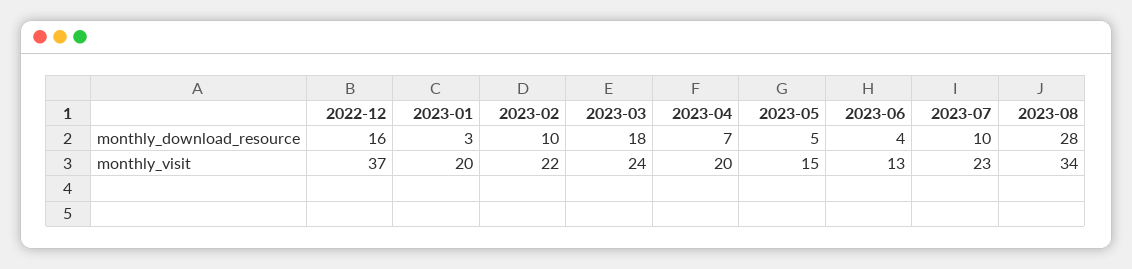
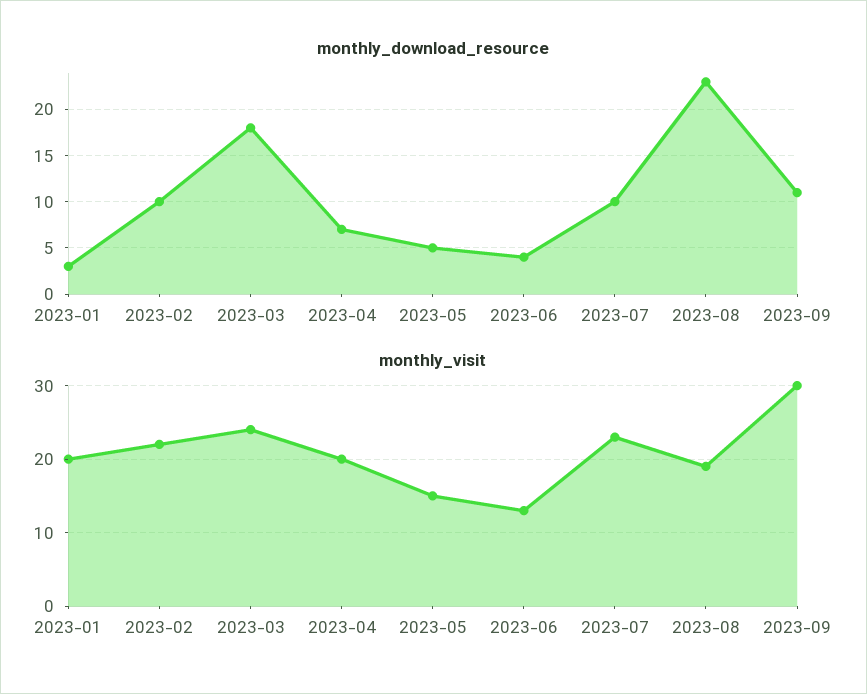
monthly_download_resource, 2022-12: 16 -> none
monthly_download_resource, 2023-08: 28 -> 23
monthly_visit, 2022-12: 37 -> none
monthly_visit, 2023-08: 34 -> 19
monthly_download_resource, 2023-09: none -> 11
monthly_visit, 2023-09: none -> 30

